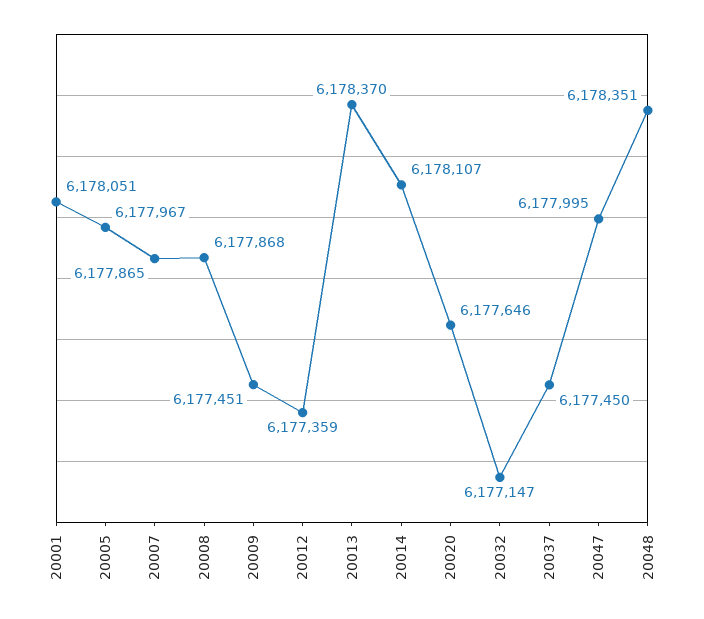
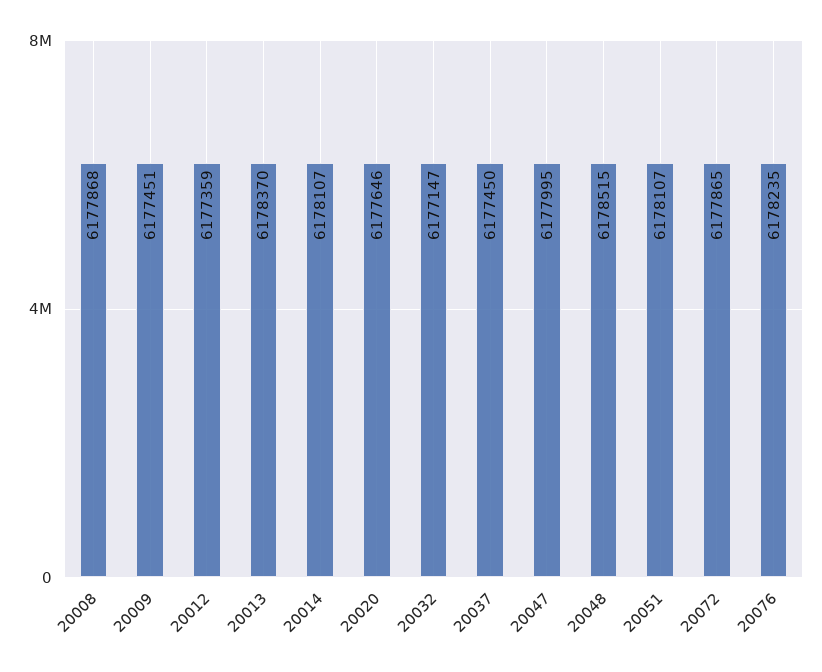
20001: 6178051 -> none
20005: 6177967 -> none
20007: 6177865 -> none
20048: 6178351 -> 6178515
20051: none -> 6178107
20072: none -> 6177865
20076: none -> 6178235

